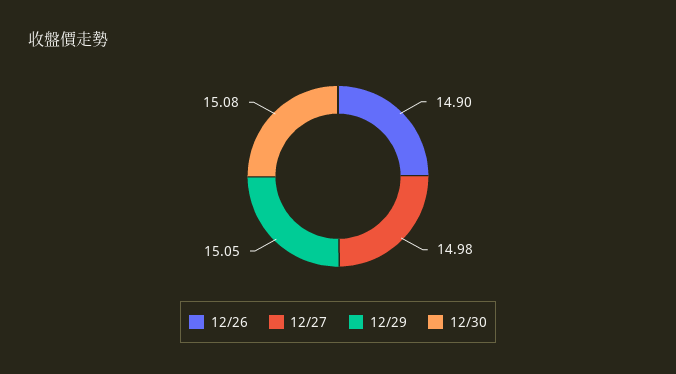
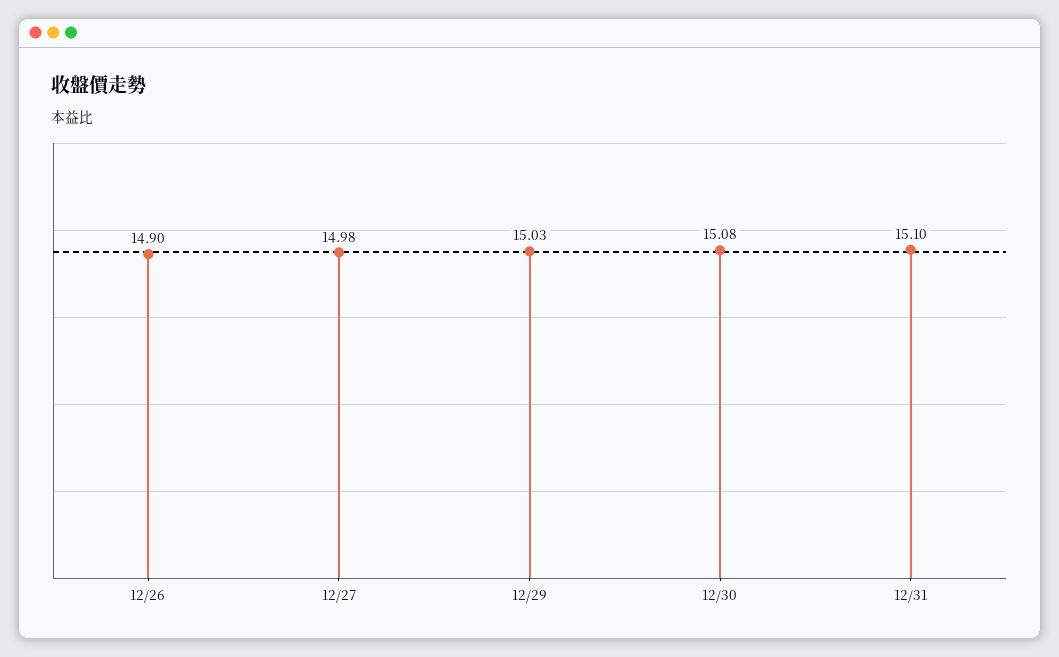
12/29: 15.05 -> 15.03
12/31: none -> 15.1

